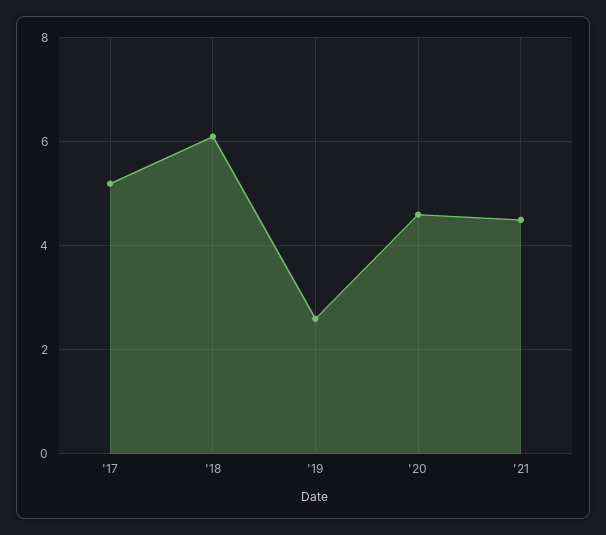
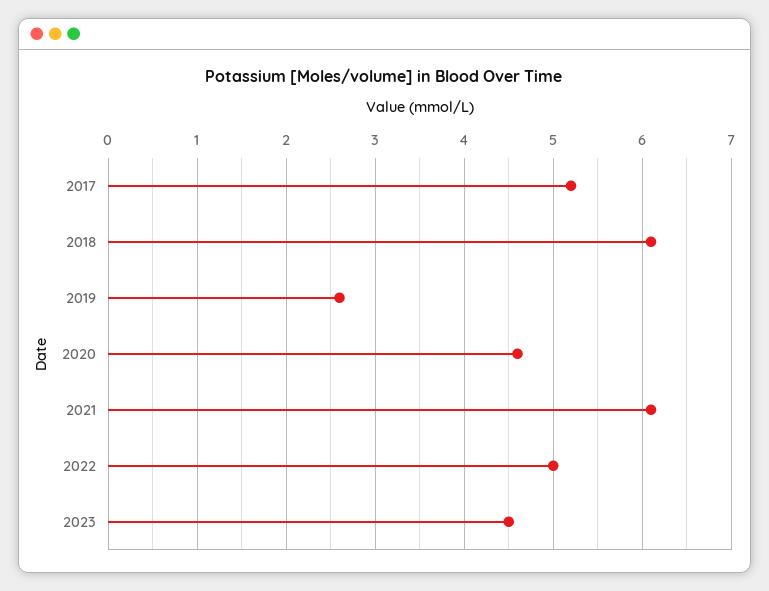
'21: 4.5 -> 6.1
2022: none -> 5
2023: none -> 4.5

